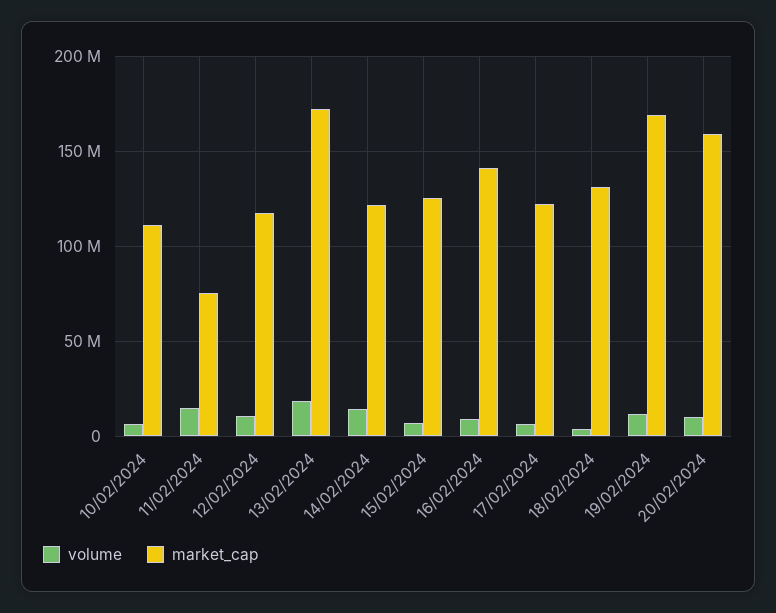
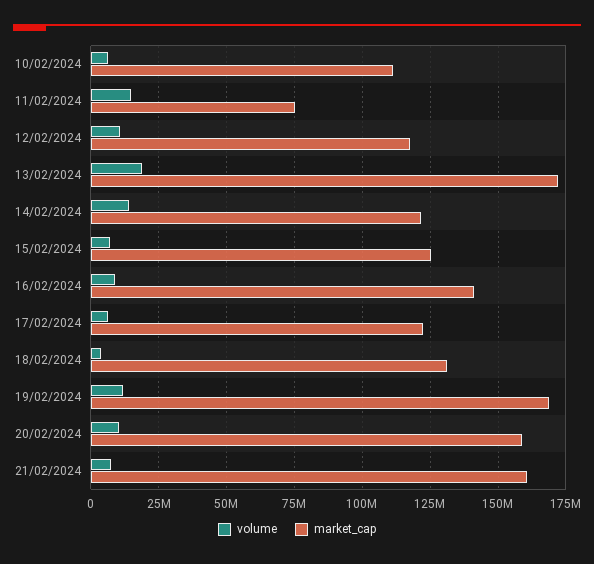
volume, 21/02/2024: none -> 7500000
market_cap, 21/02/2024: none -> 160000000

